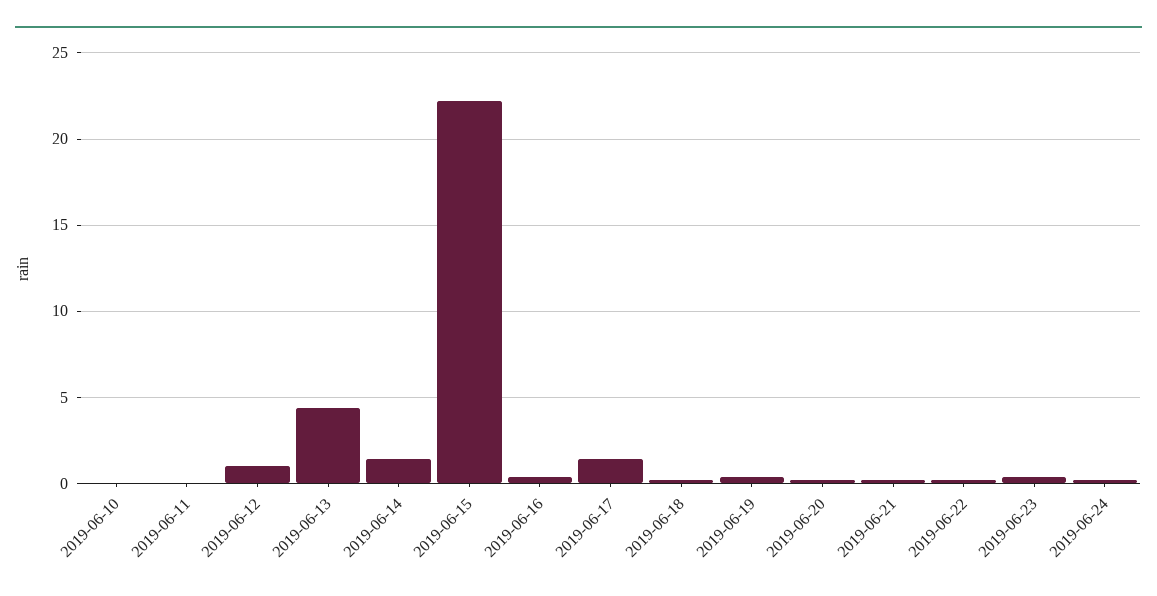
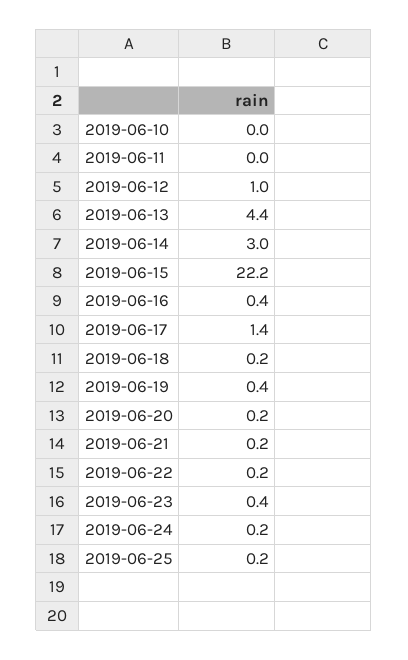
2019-06-14: 1.5 -> 3
2019-06-25: none -> 0.2

